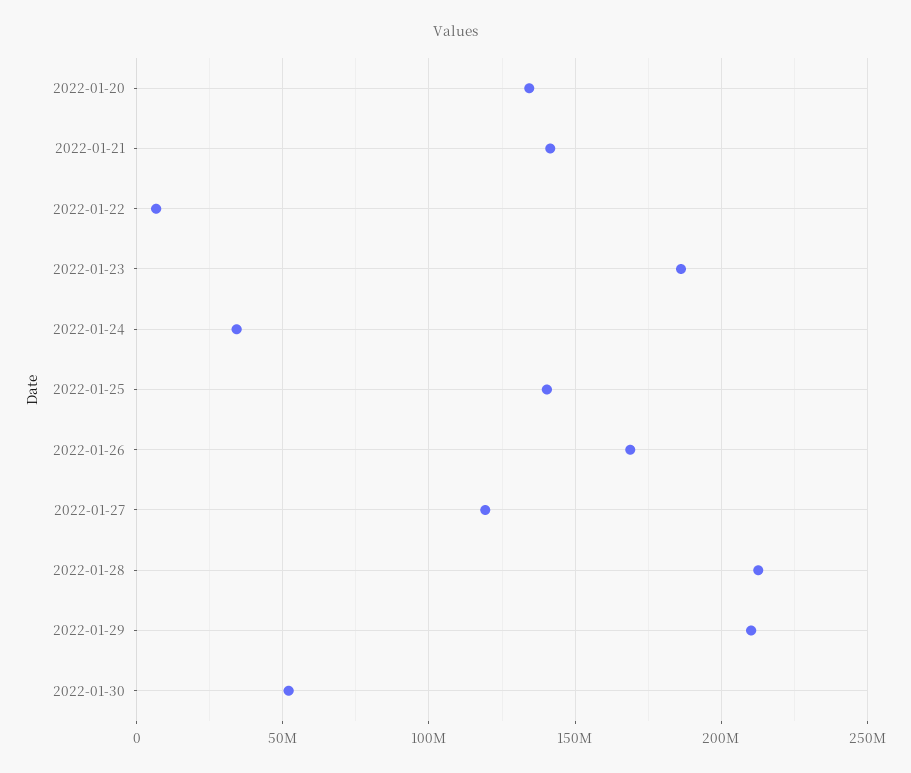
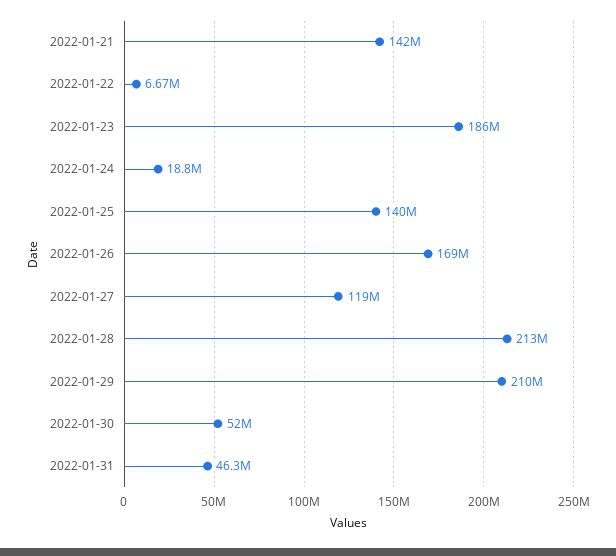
2022-01-20: 135000000 -> none
2022-01-24: 35000000 -> 18800000
2022-01-31: none -> 46300000

